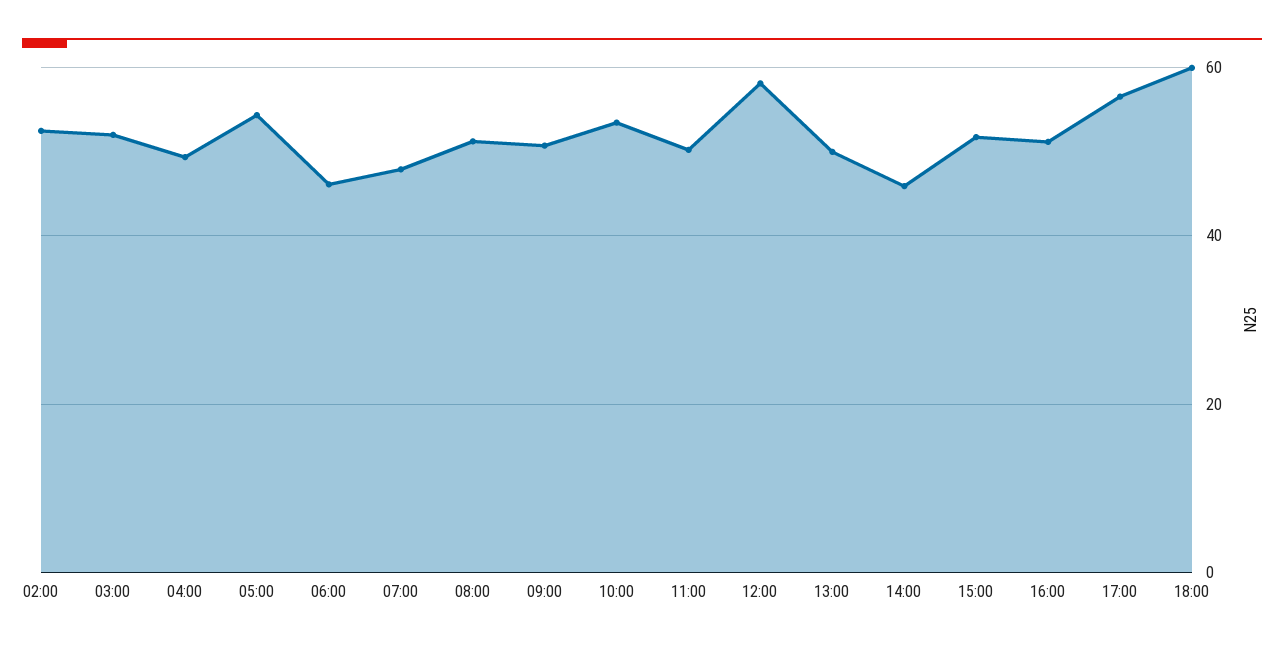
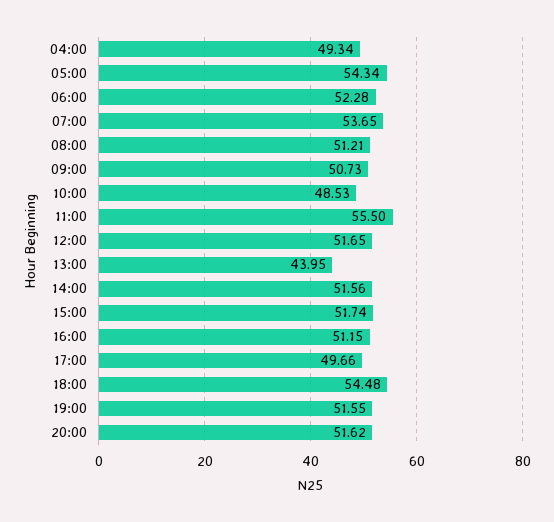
02:00: 52 -> none
03:00: 52 -> none
06:00: 46 -> 52.28
07:00: 48 -> 53.65
10:00: 54 -> 48.53
11:00: 50 -> 55.5
12:00: 58 -> 51.65
13:00: 50 -> 43.95
14:00: 46 -> 51.56
17:00: 56 -> 49.66
18:00: 60 -> 54.48
19:00: none -> 51.55
20:00: none -> 51.62

